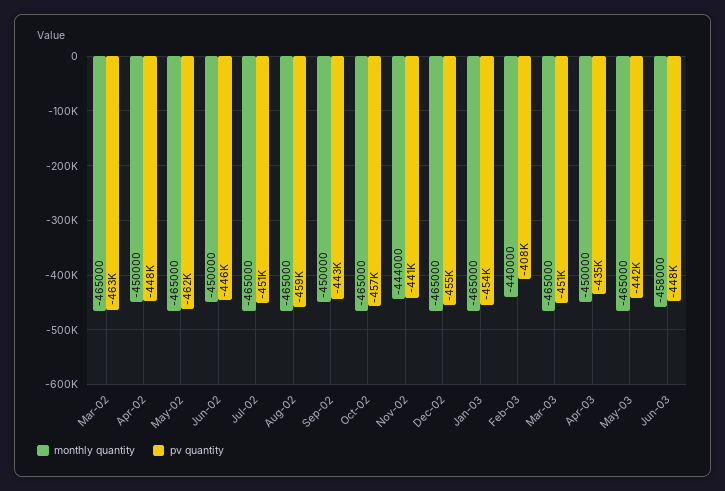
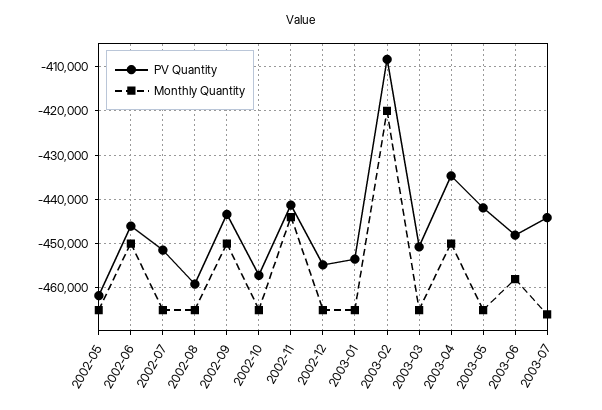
monthly quantity, Mar-02: -465000 -> none
pv quantity, Mar-02: -463000 -> none
monthly quantity, Apr-02: -450000 -> none
pv quantity, Apr-02: -448000 -> none
monthly quantity, Feb-03: -440000 -> -420000
pv quantity, 2003-07: none -> -444000
monthly quantity, 2003-07: none -> -466000

